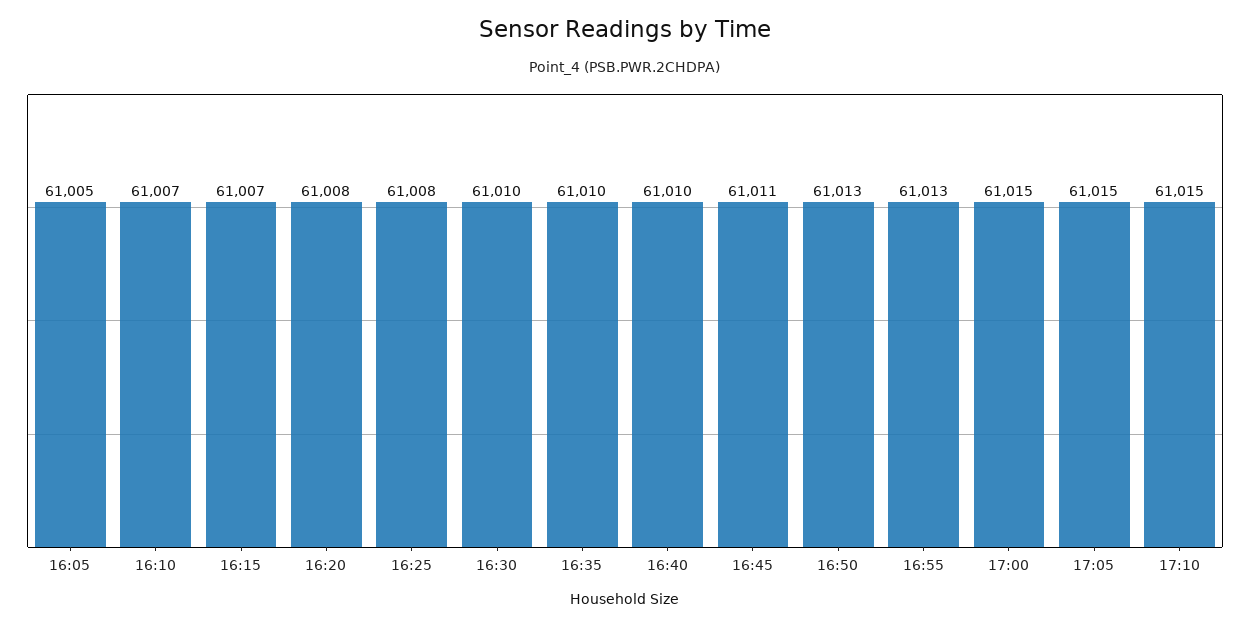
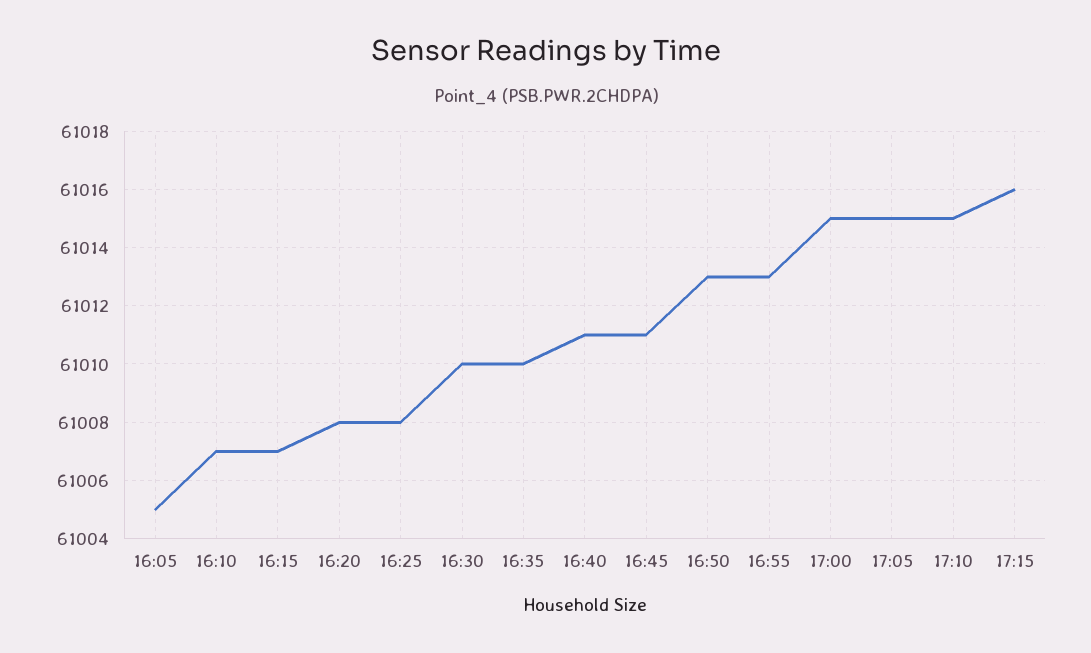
16:40: 61010 -> 61011
17:15: none -> 61016

